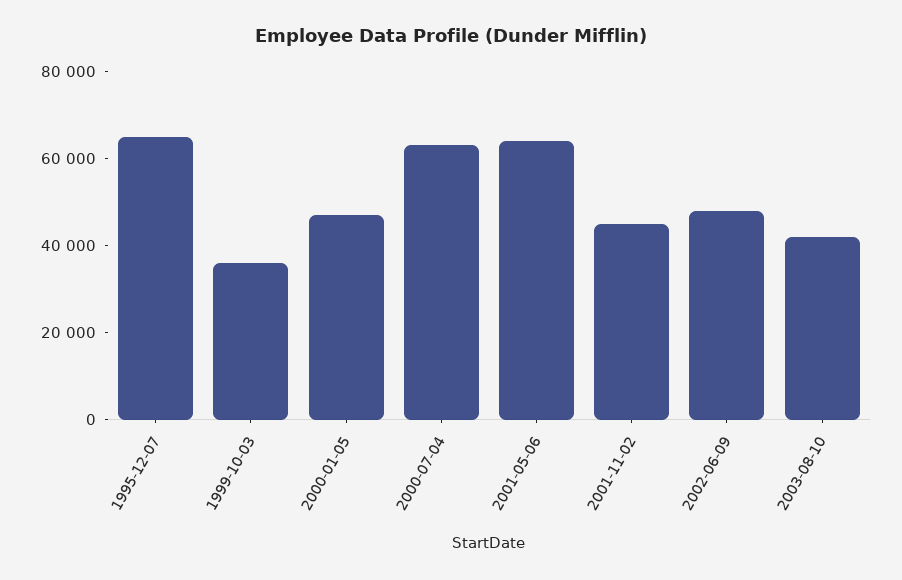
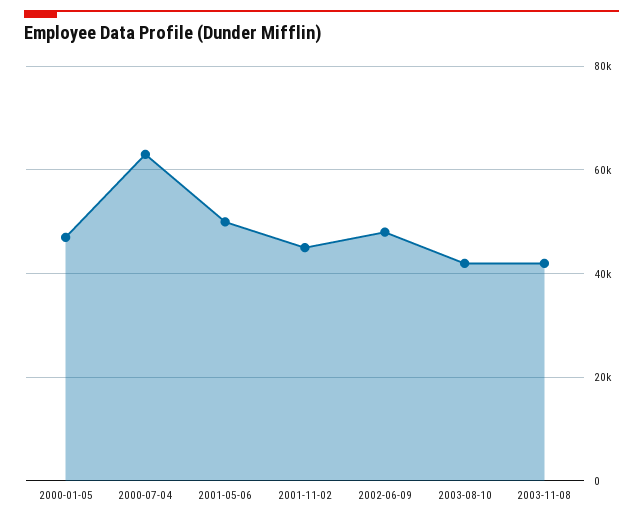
1995-12-07: 65000 -> none
1999-10-03: 35000 -> none
2001-05-06: 65000 -> 50000
2003-11-08: none -> 42000

